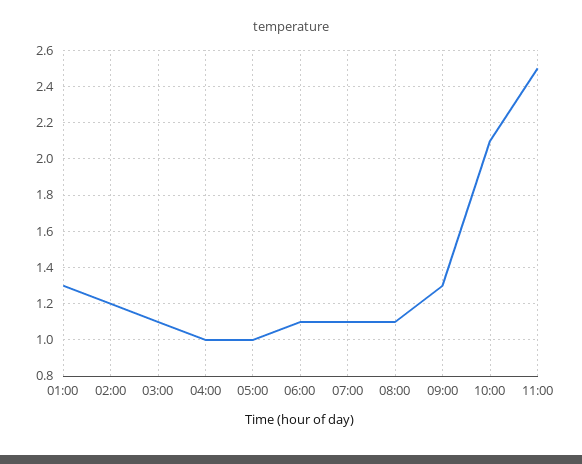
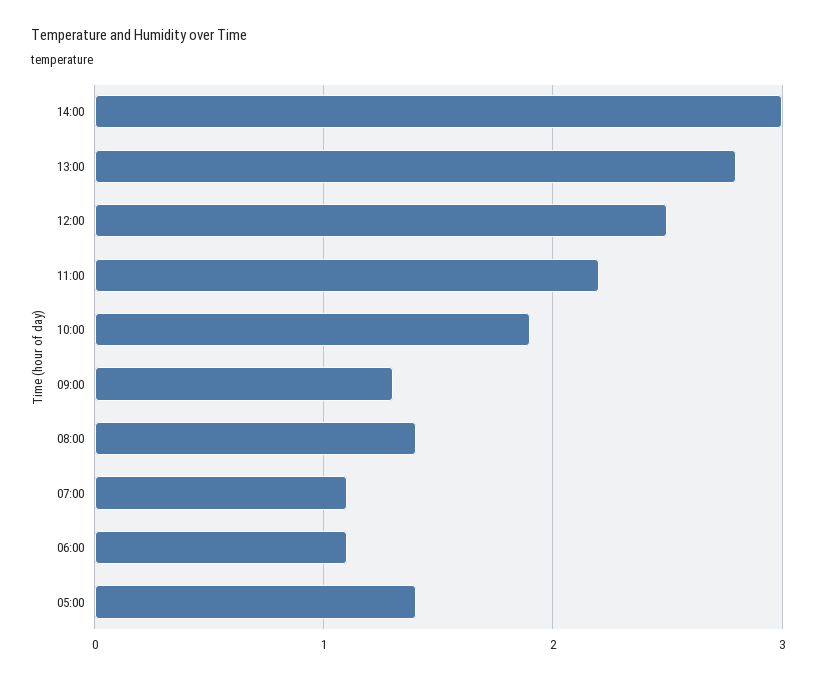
01:00: 1.3 -> none
02:00: 1.2 -> none
03:00: 1.1 -> none
04:00: 1 -> none
05:00: 1 -> 1.4
08:00: 1.1 -> 1.4
10:00: 2.1 -> 1.9
11:00: 2.5 -> 2.2
14:00: none -> 3
13:00: none -> 2.8
12:00: none -> 2.5

